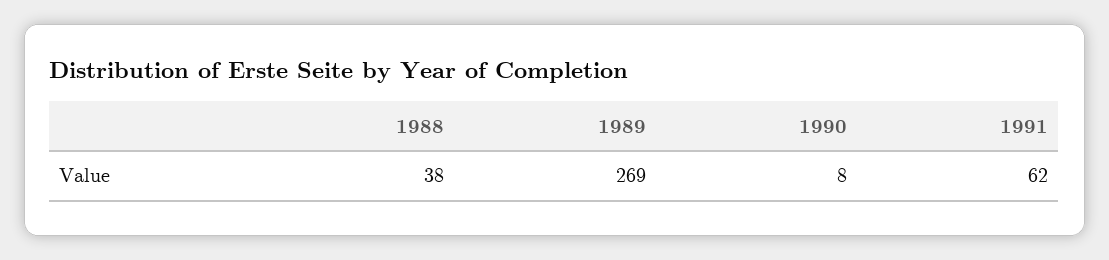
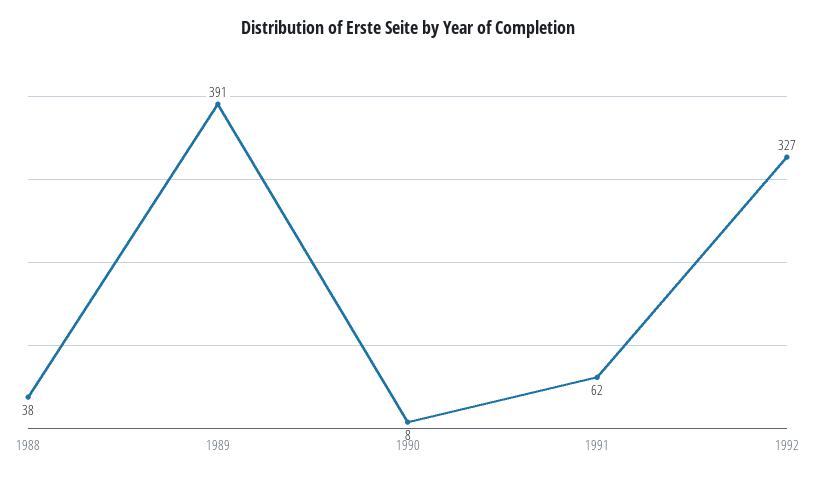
1989: 269 -> 391
1992: none -> 327

